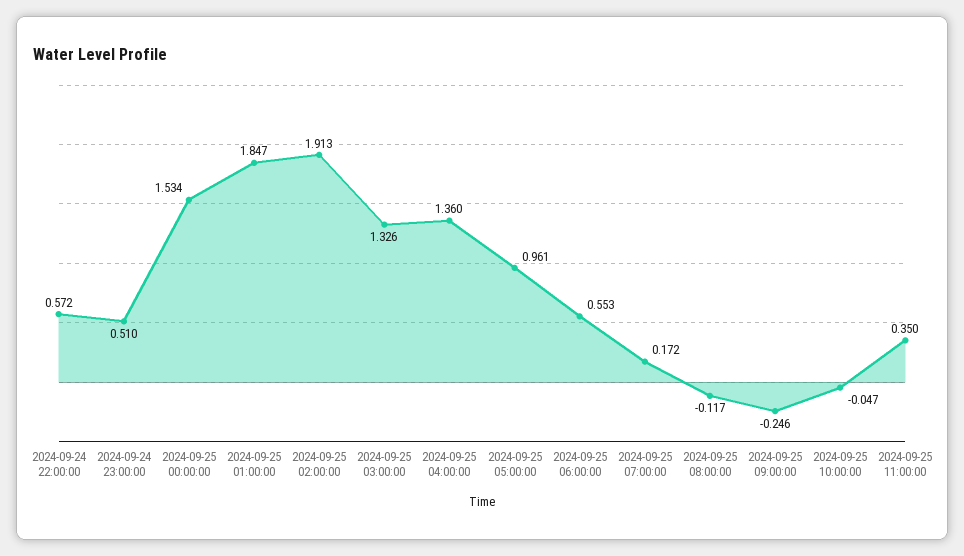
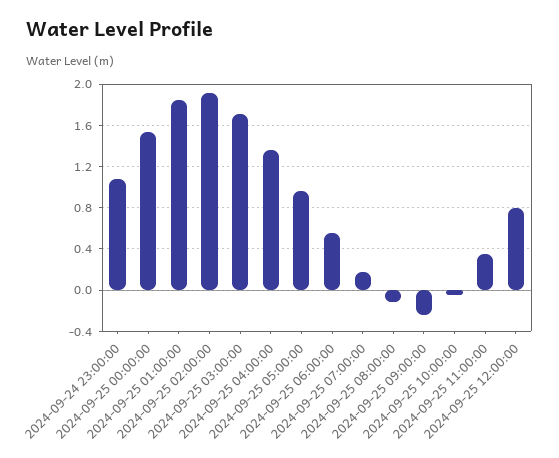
2024-09-24 22:00:00: 0.572 -> none
2024-09-24 23:00:00: 0.51 -> 1.1
2024-09-25 03:00:00: 1.326 -> 1.7
2024-09-25 12:00:00: none -> 0.8

